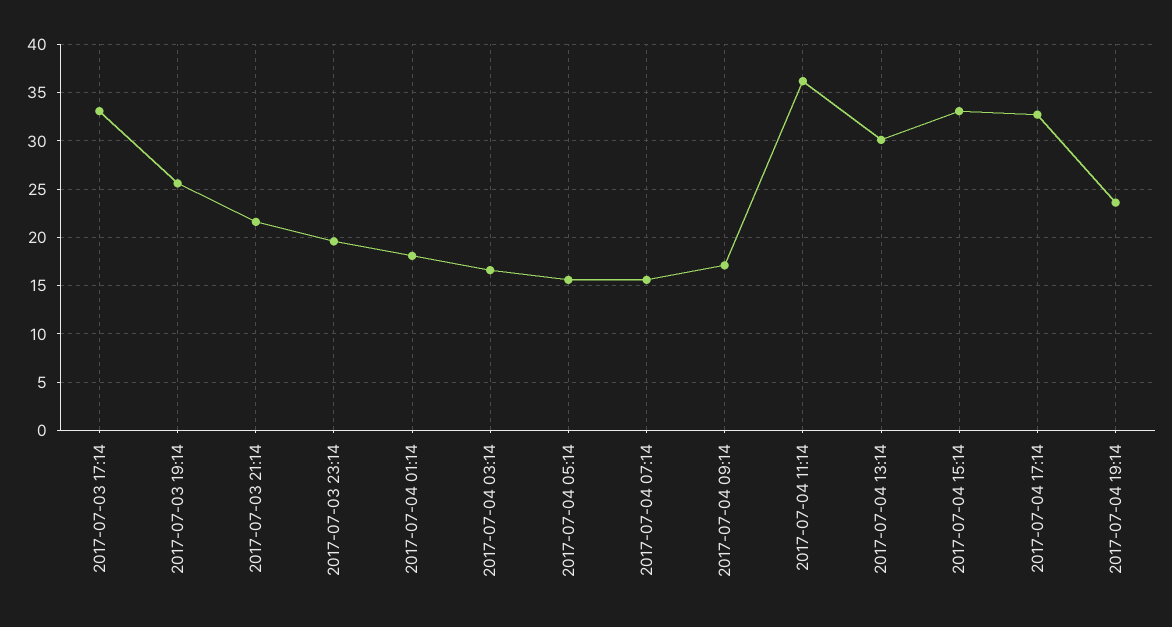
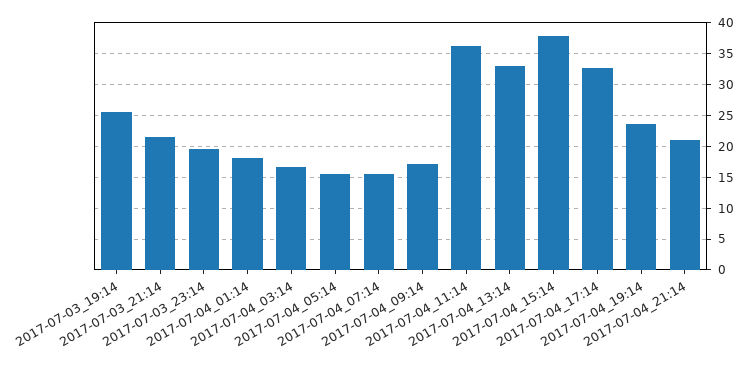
2017-07-03 17:14: 33 -> none
2017-07-04 13:14: 30 -> 33
2017-07-04 15:14: 33 -> 38
2017-07-04_21:14: none -> 21

